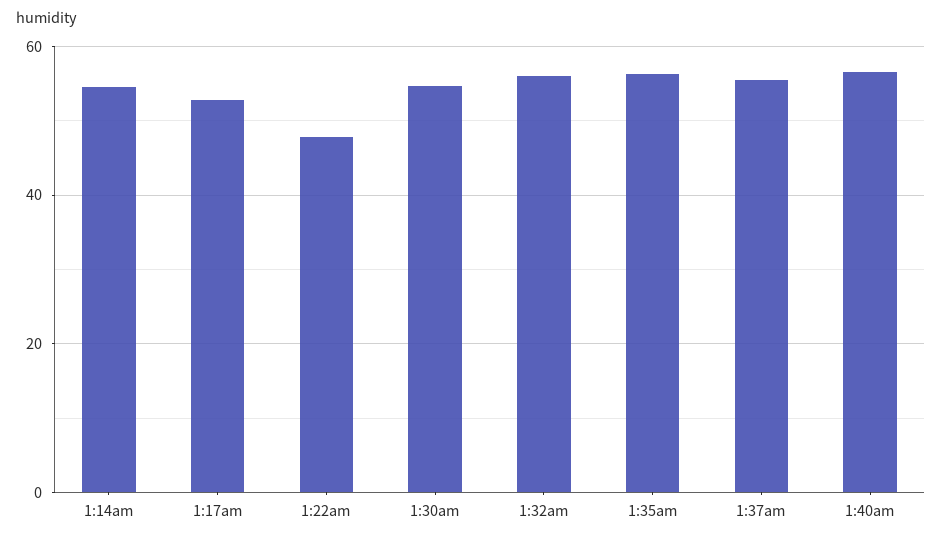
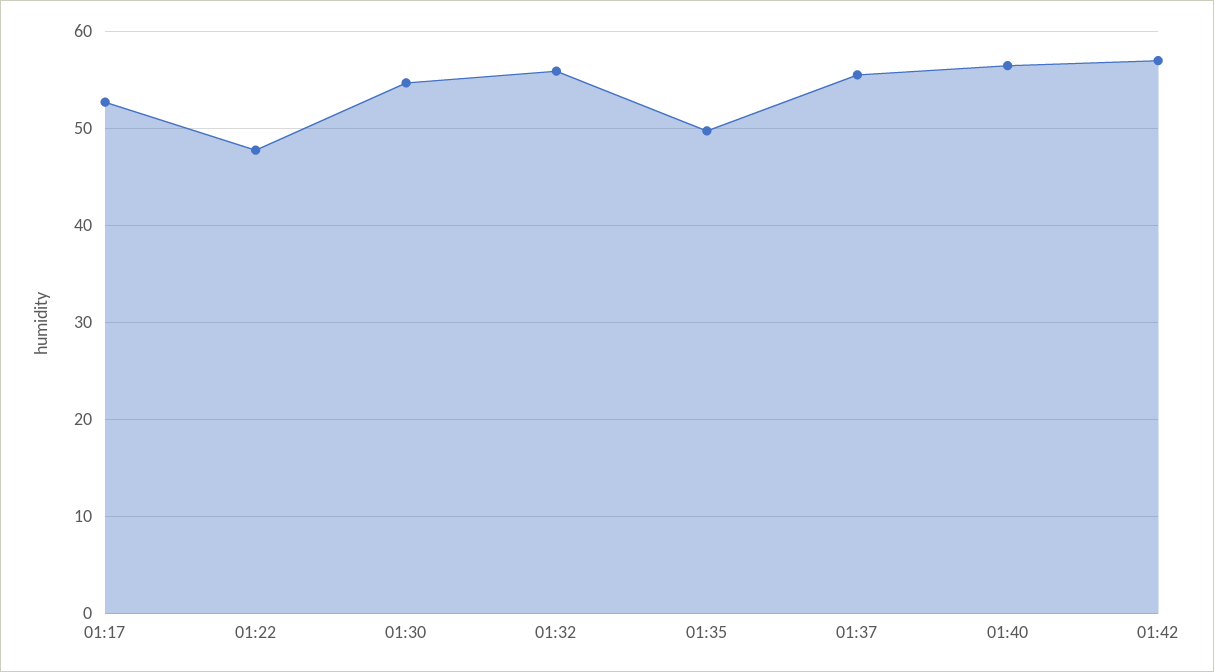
1:14am: 54 -> none
1:35am: 56 -> 50
01:42: none -> 57

